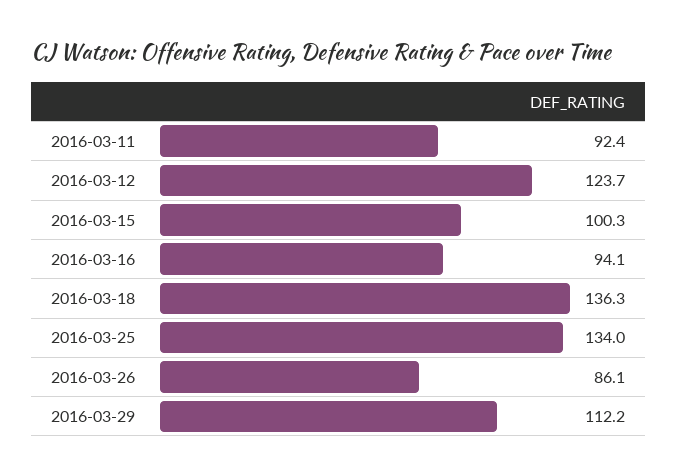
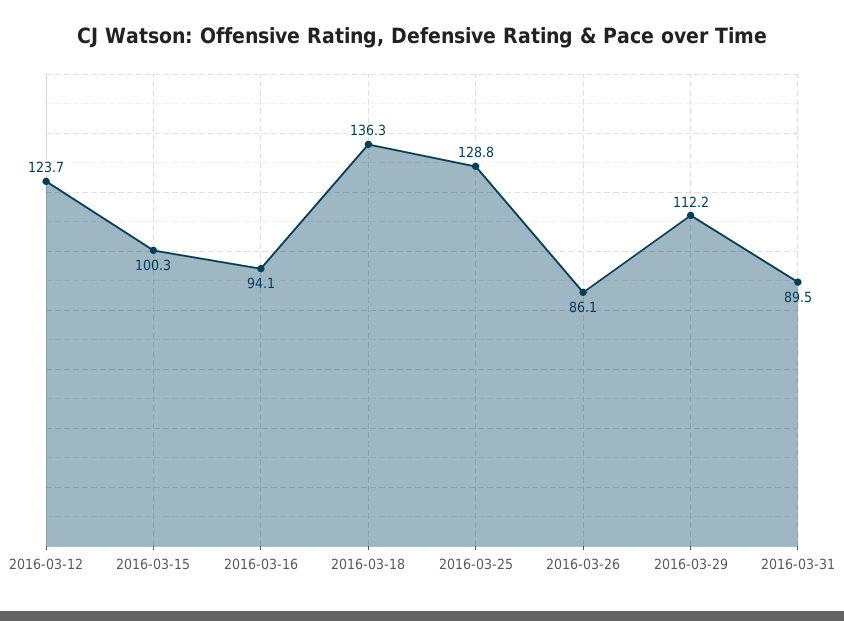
2016-03-11: 92.4 -> none
2016-03-25: 134 -> 128.8
2016-03-31: none -> 89.5

